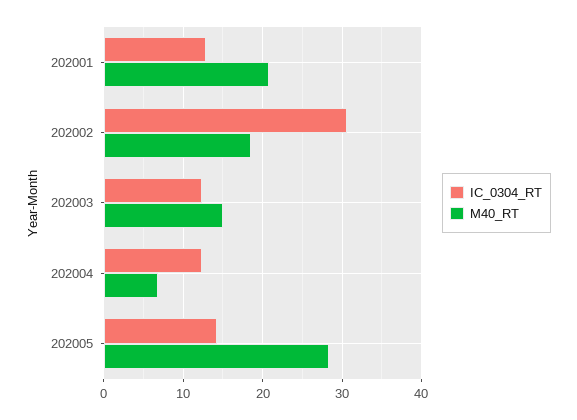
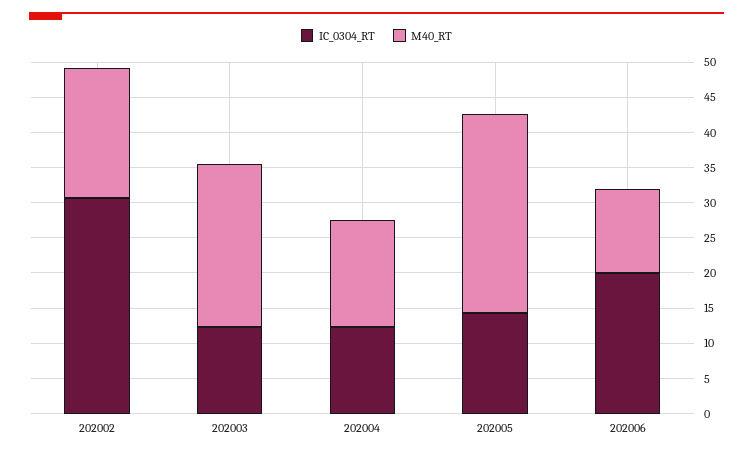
IC_0304_RT, 202001: 13 -> none
M40_RT, 202001: 21 -> none
M40_RT, 202003: 15 -> 22.5
M40_RT, 202004: 7 -> 15
IC_0304_RT, 202006: none -> 20
M40_RT, 202006: none -> 12.5

